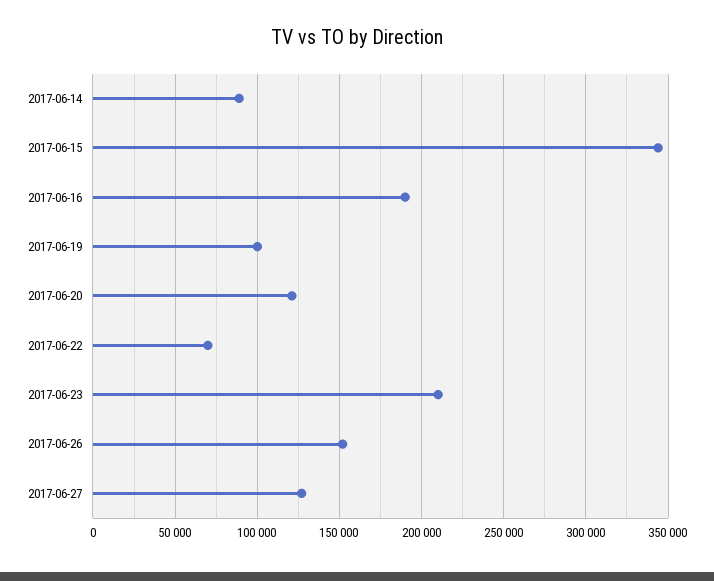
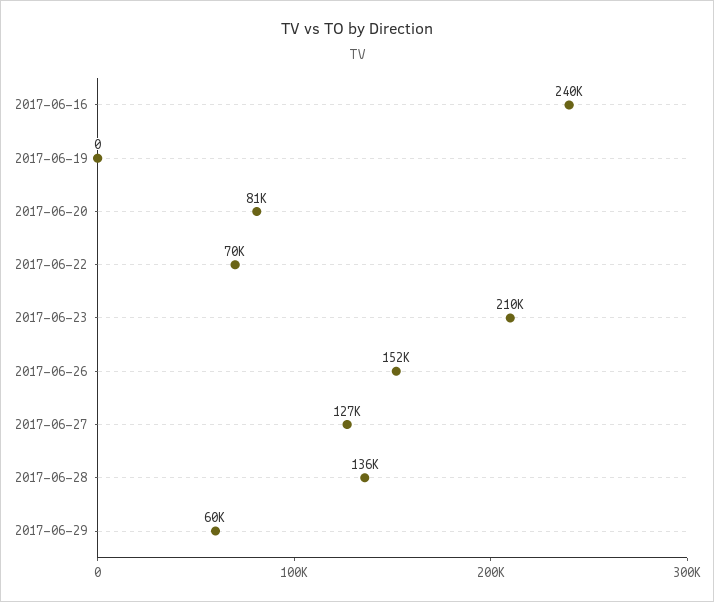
2017-06-14: 90000 -> none
2017-06-15: 345000 -> none
2017-06-16: 190000 -> 240000
2017-06-19: 100000 -> 0
2017-06-20: 120000 -> 81000
2017-06-28: none -> 136000
2017-06-29: none -> 60000

